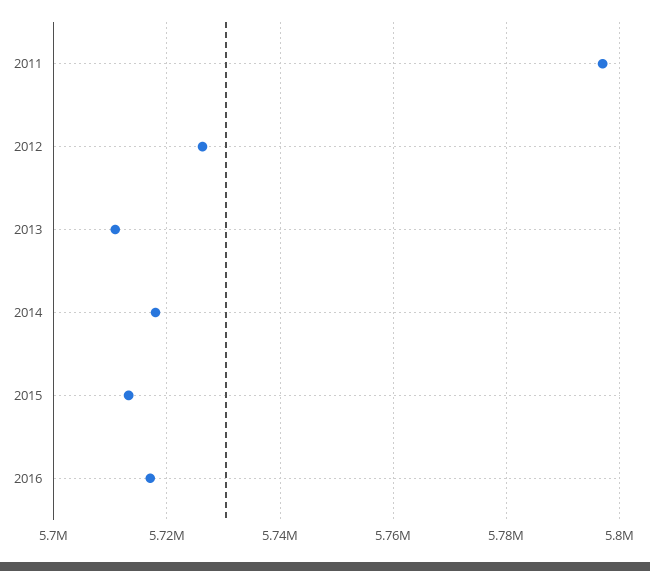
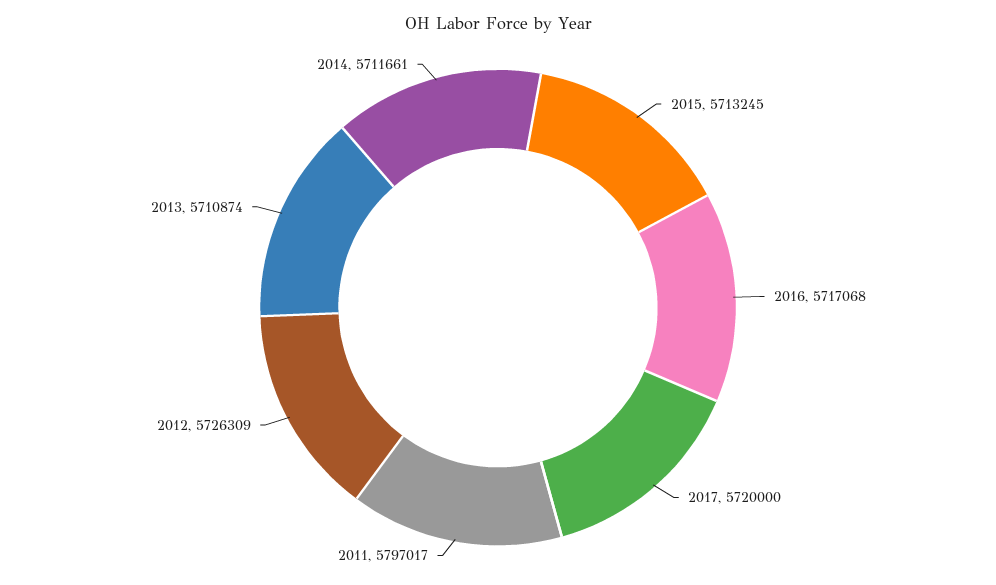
2014: 5718000 -> 5711661
2017: none -> 5720000

